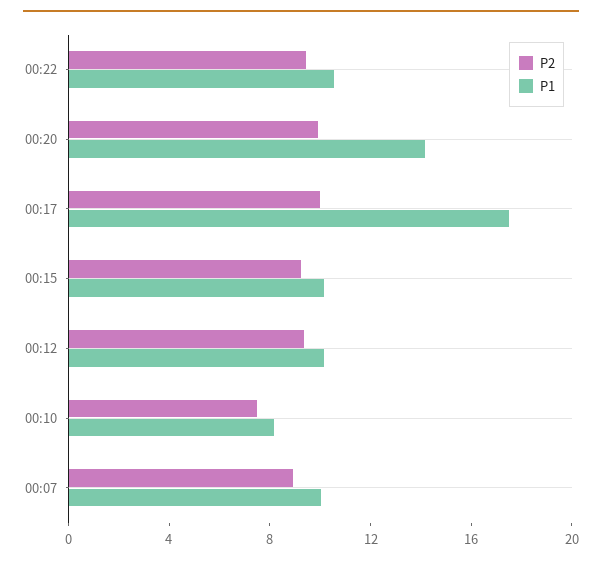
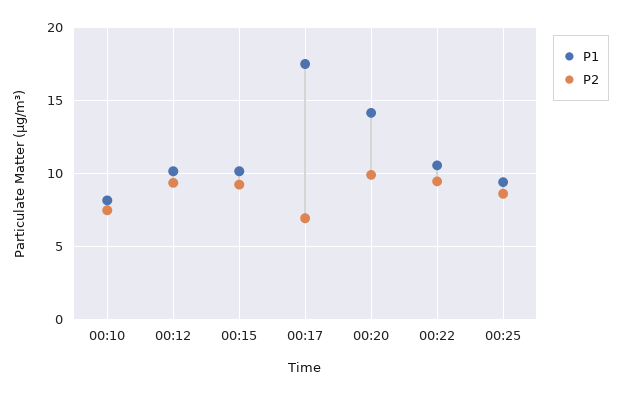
P2, 00:17: 10 -> 7
P2, 00:07: 9 -> none
P1, 00:07: 10 -> none
P1, 00:25: none -> 9.5
P2, 00:25: none -> 8.5

